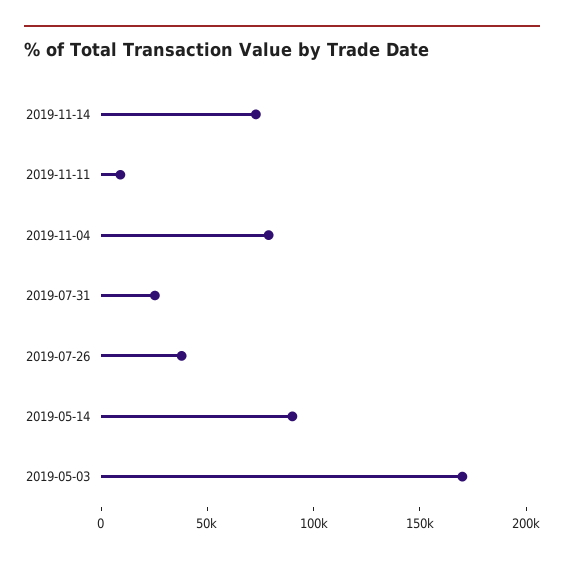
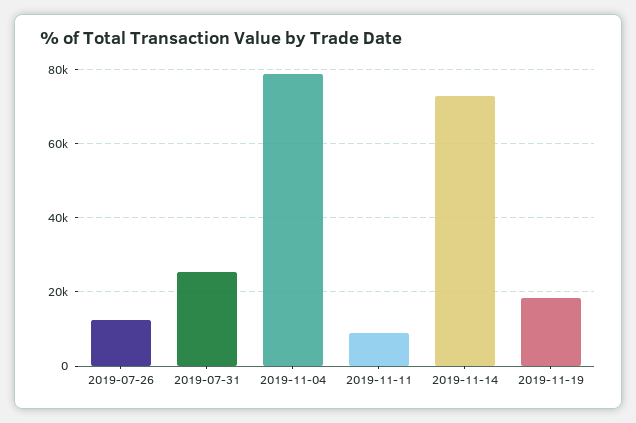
2019-07-26: 40000 -> 12000
2019-05-14: 90000 -> none
2019-05-03: 170000 -> none
2019-11-19: none -> 18000

